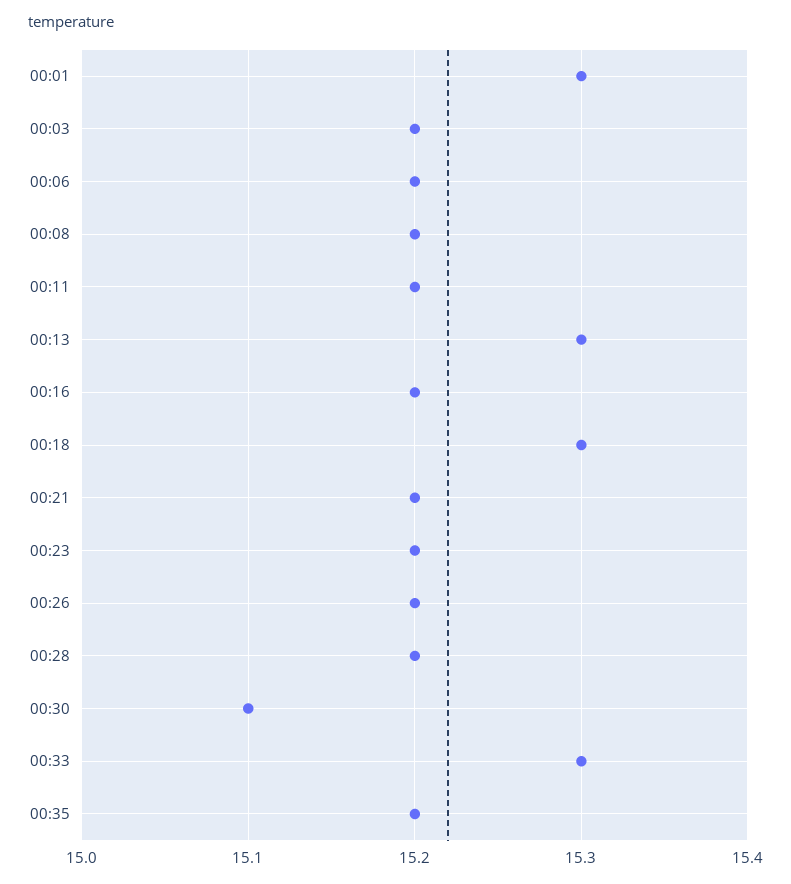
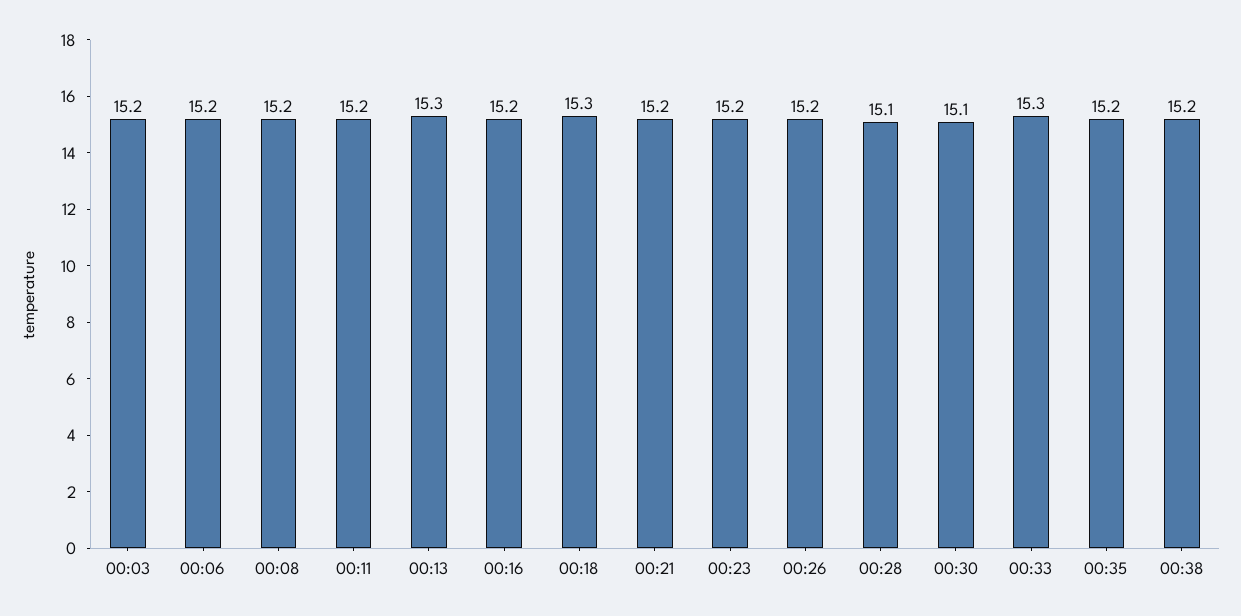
00:01: 15.3 -> none
00:28: 15.2 -> 15.1
00:38: none -> 15.2

